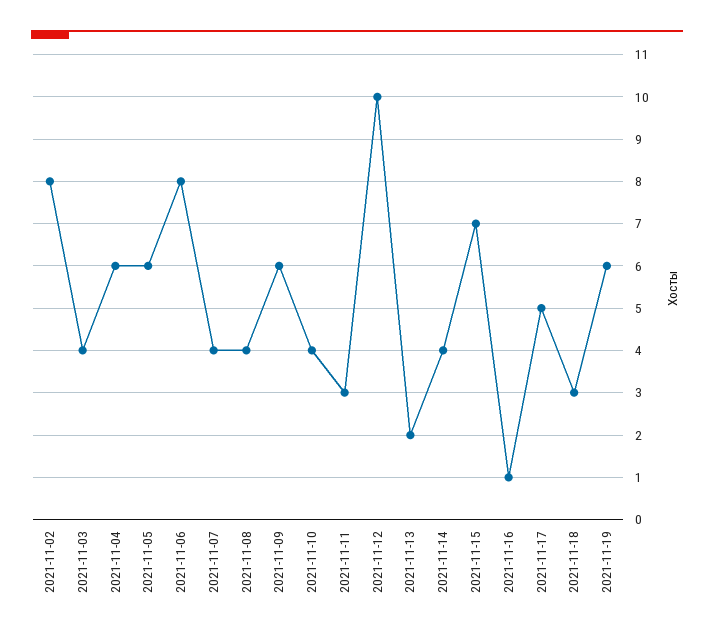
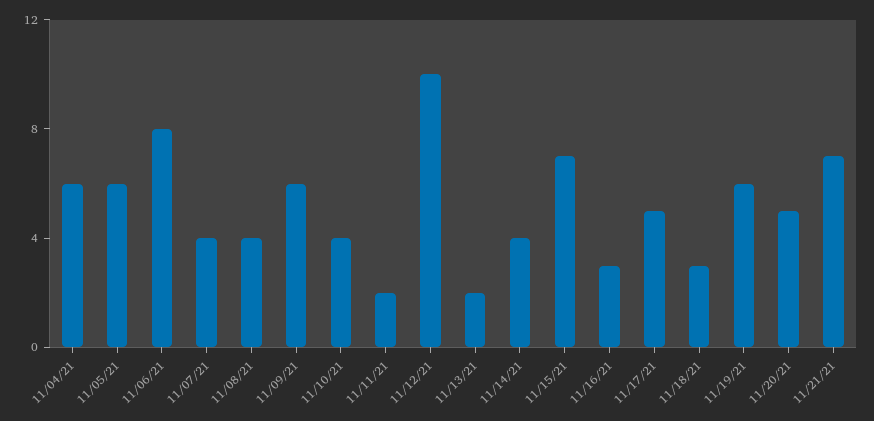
2021-11-02: 8 -> none
2021-11-03: 4 -> none
2021-11-11: 3 -> 2
2021-11-16: 1 -> 3
11/20/21: none -> 5
11/21/21: none -> 7

